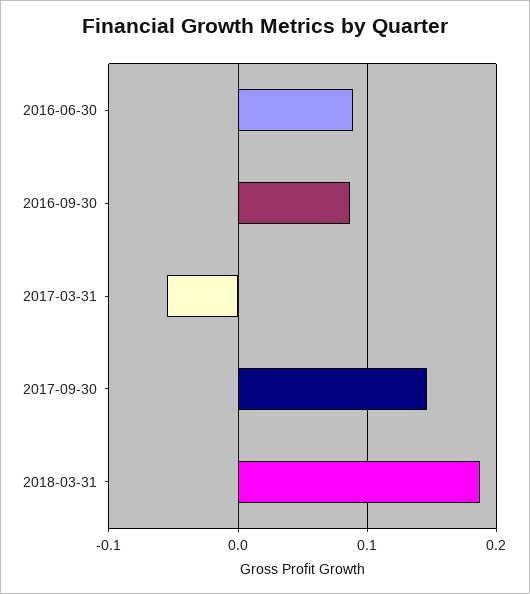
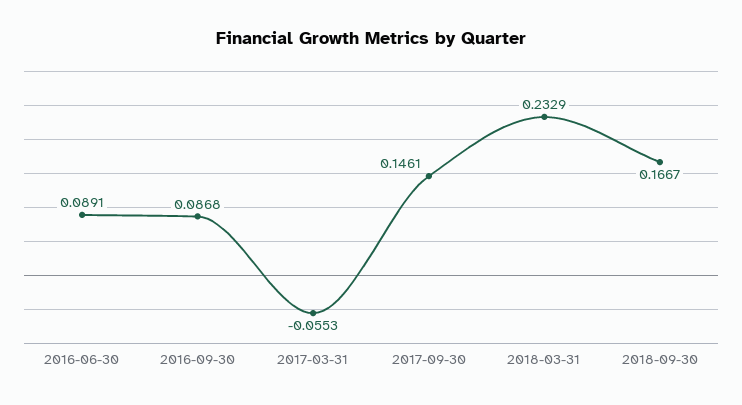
2018-03-31: 0.19 -> 0.2329
2018-09-30: none -> 0.1667

